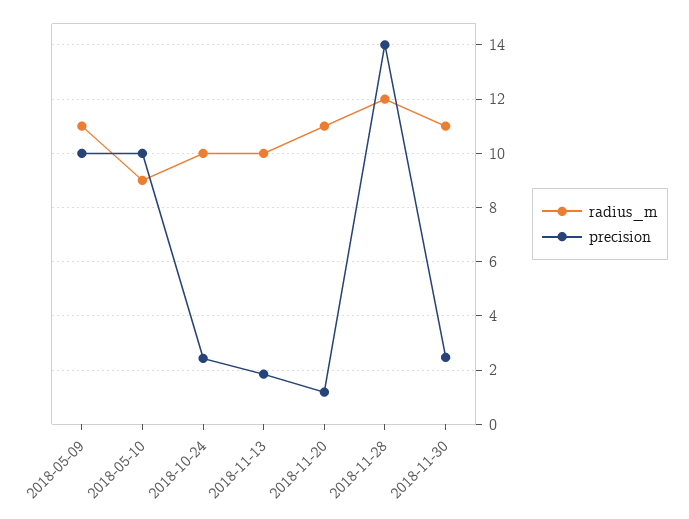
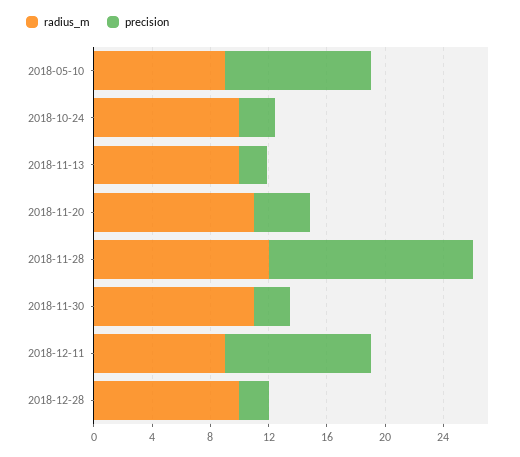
radius_m, 2018-05-09: 11 -> none
precision, 2018-05-09: 10 -> none
precision, 2018-11-20: 1.25 -> 4
radius_m, 2018-12-11: none -> 9
precision, 2018-12-11: none -> 10
radius_m, 2018-12-28: none -> 10
precision, 2018-12-28: none -> 2

